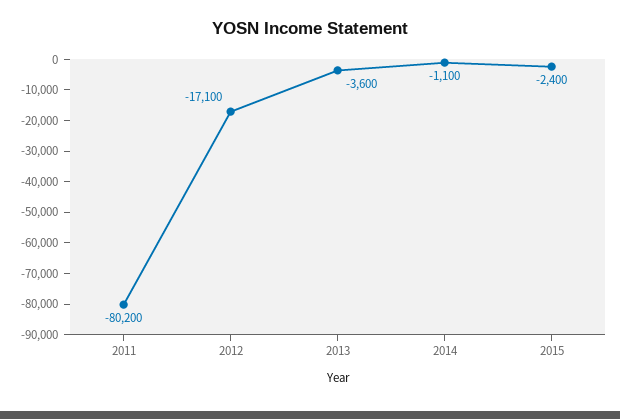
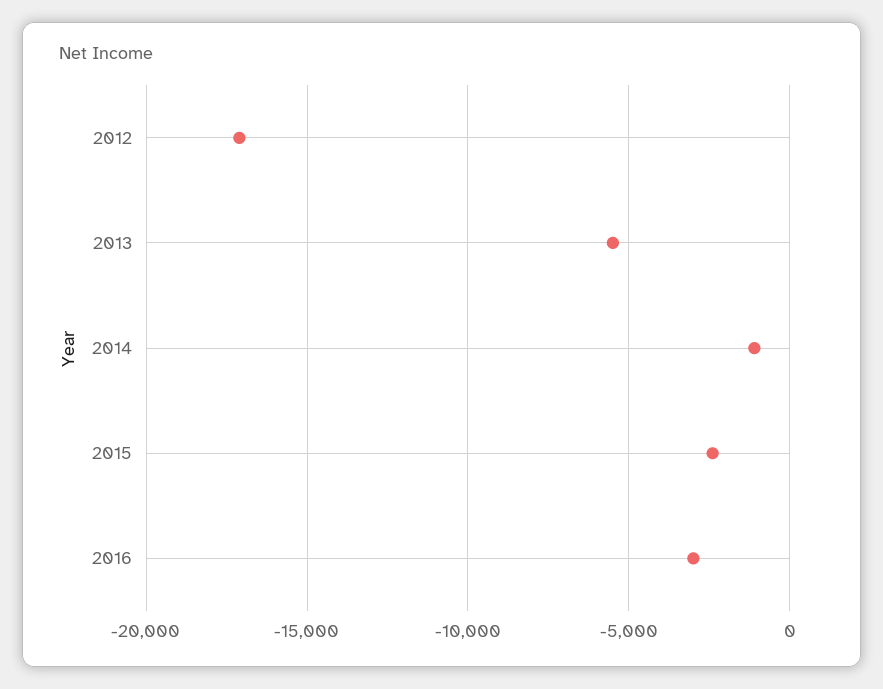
2011: -80200 -> none
2013: -3600 -> -5500
2016: none -> -3000

